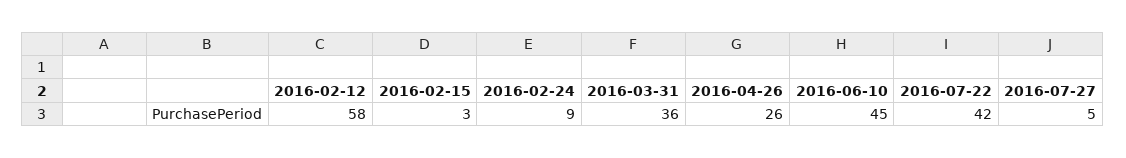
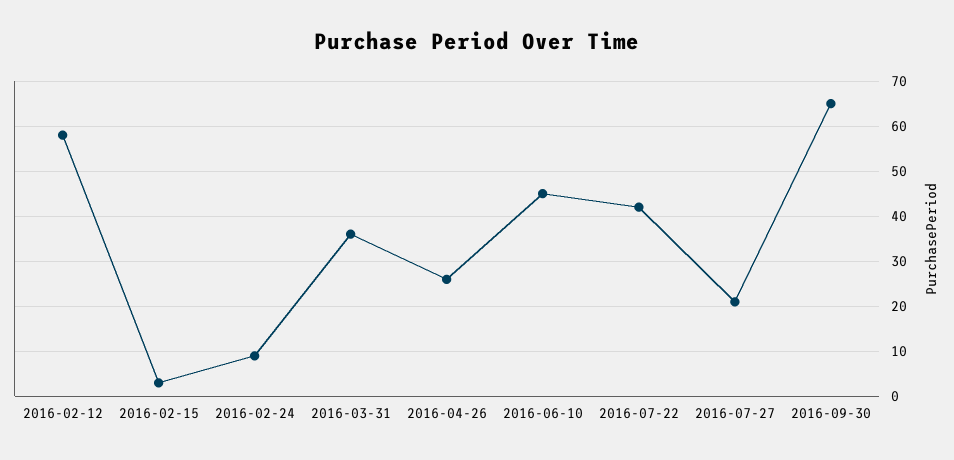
2016-07-27: 5 -> 20
2016-09-30: none -> 65

